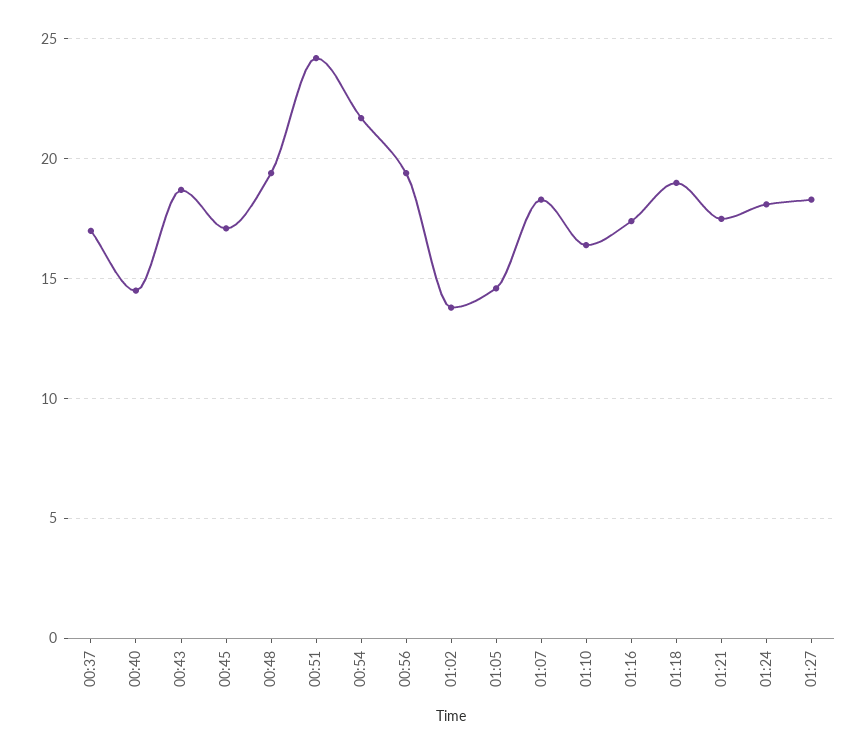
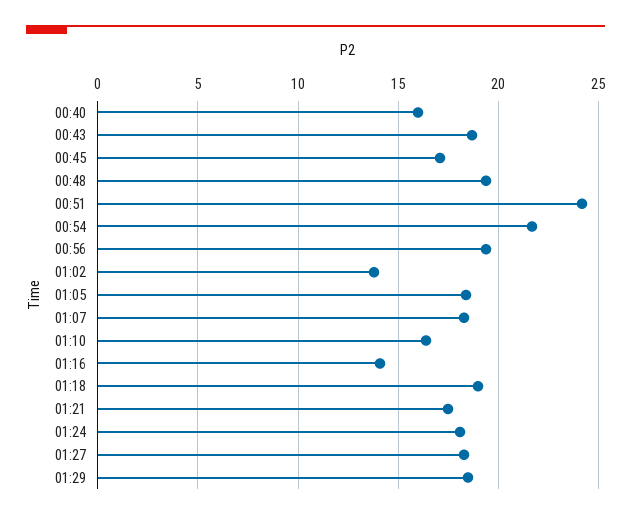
00:37: 17 -> none
00:40: 14.5 -> 16
01:05: 14.5 -> 18.5
01:16: 17.5 -> 14
01:29: none -> 18.5

